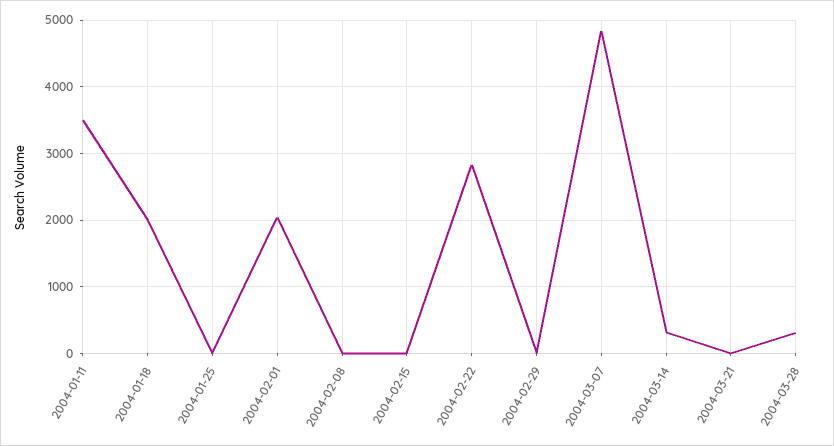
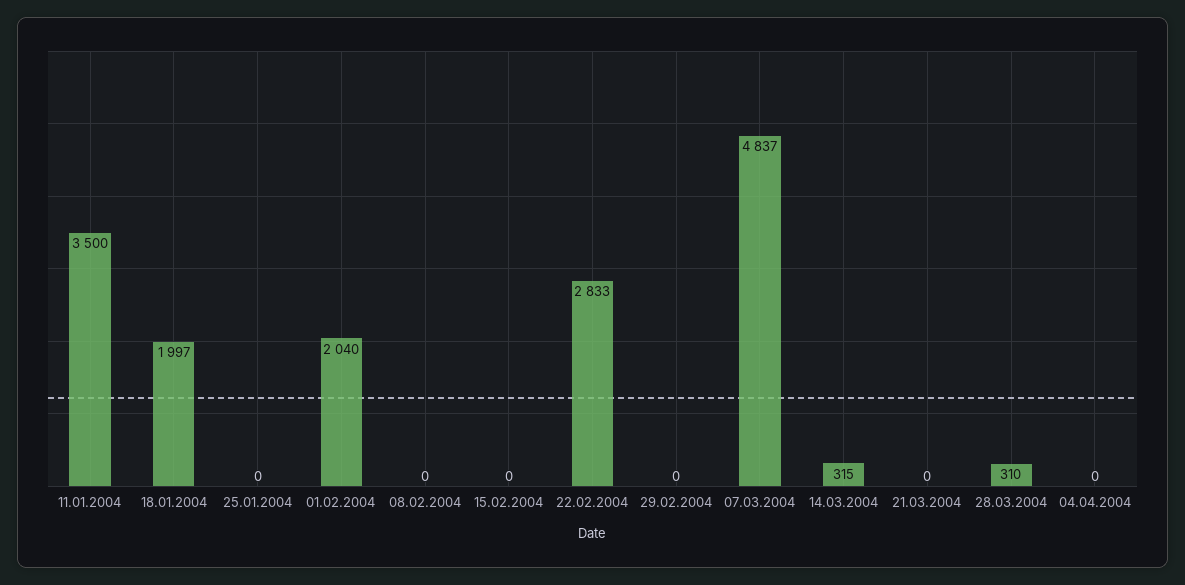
04.04.2004: none -> 0

